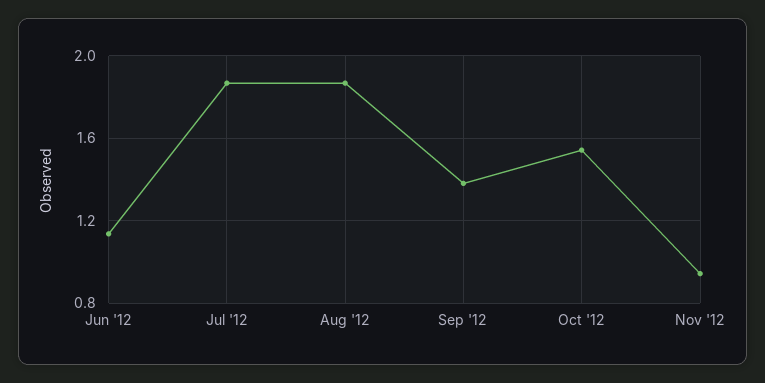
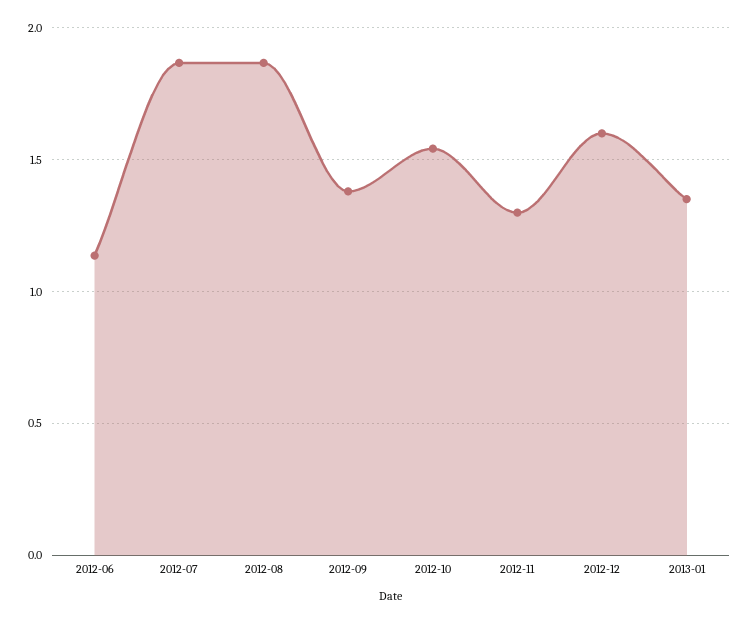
Nov '12: 0.95 -> 1.3
2012-12: none -> 1.6
2013-01: none -> 1.35

